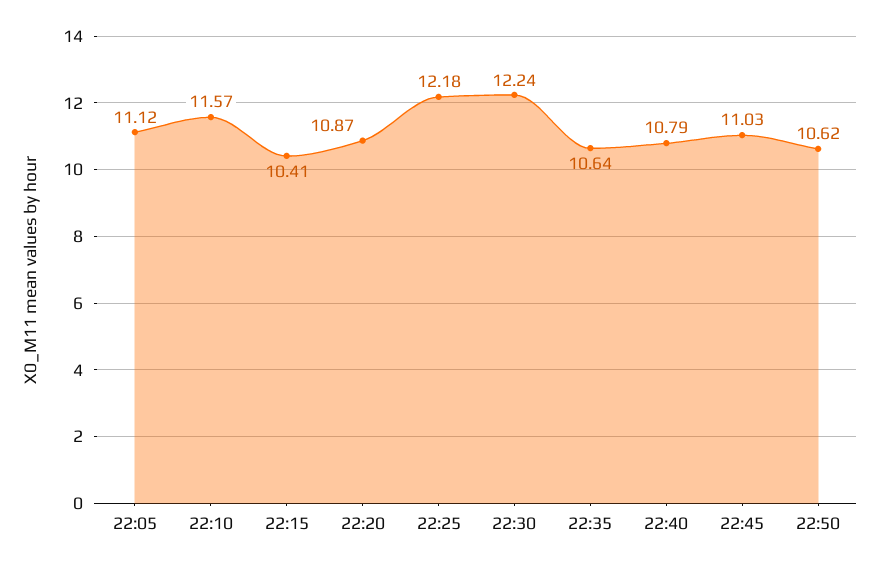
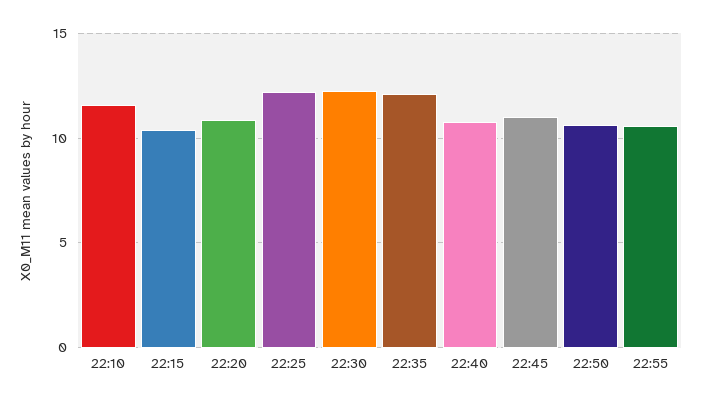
22:05: 11.12 -> none
22:35: 10.64 -> 12
22:55: none -> 10.5

